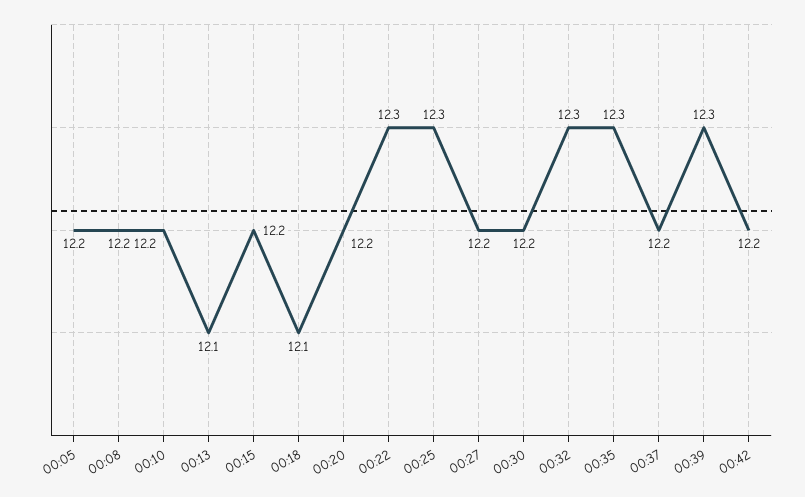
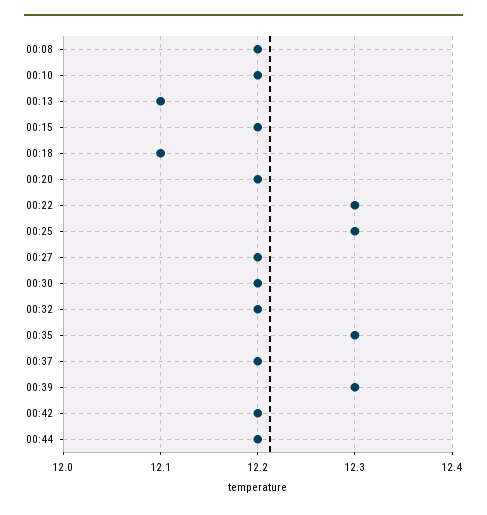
00:05: 12.2 -> none
00:32: 12.3 -> 12.2
00:44: none -> 12.2

